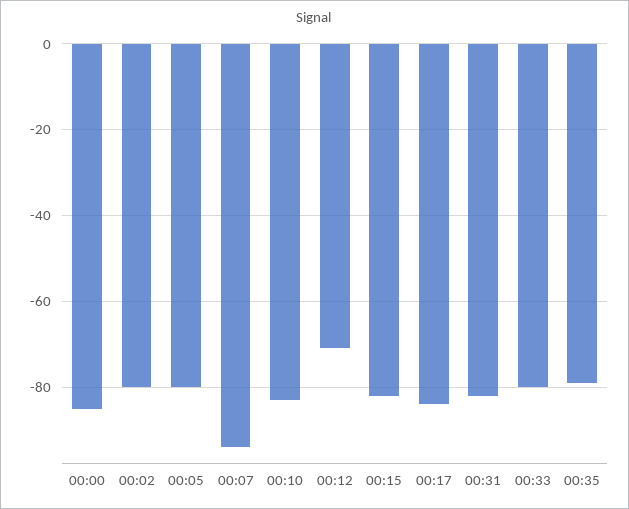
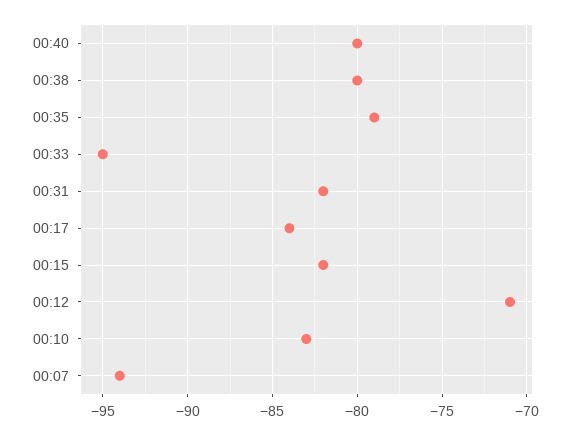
00:00: -85 -> none
00:02: -80 -> none
00:05: -80 -> none
00:33: -80 -> -95
00:40: none -> -80
00:38: none -> -80

